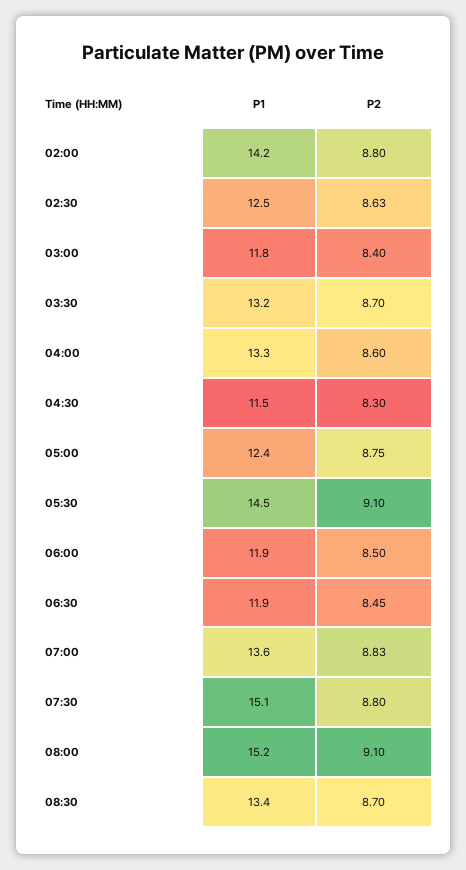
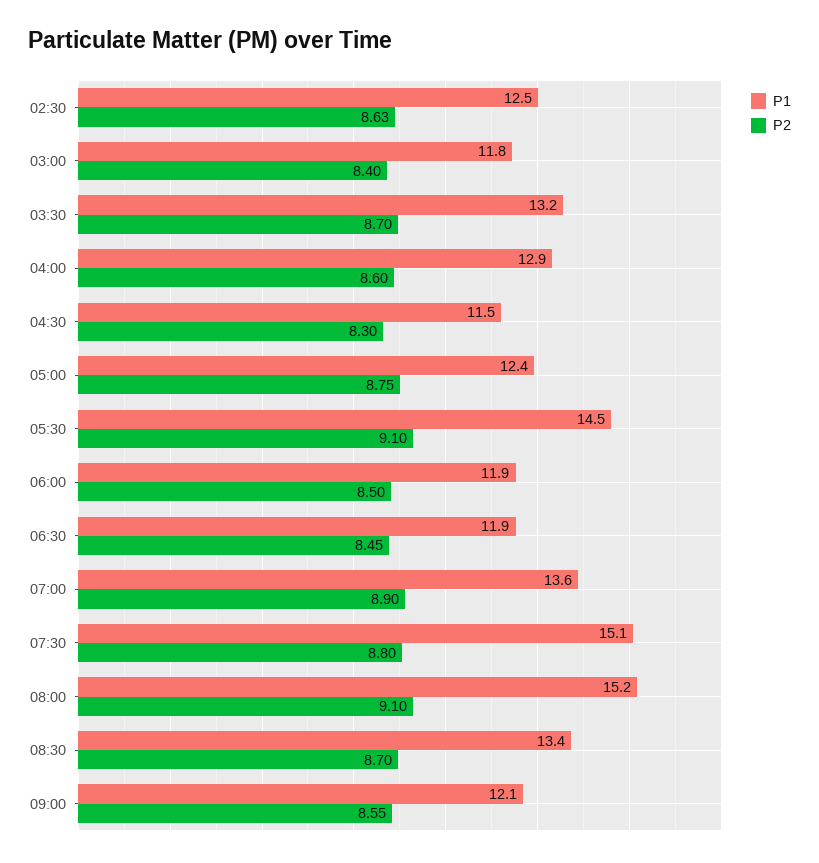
P1, 02:00: 14.2 -> none
P2, 02:00: 8.8 -> none
P1, 04:00: 13.3 -> 12.9
P2, 07:00: 8.83 -> 8.9
P1, 09:00: none -> 12.1
P2, 09:00: none -> 8.55

